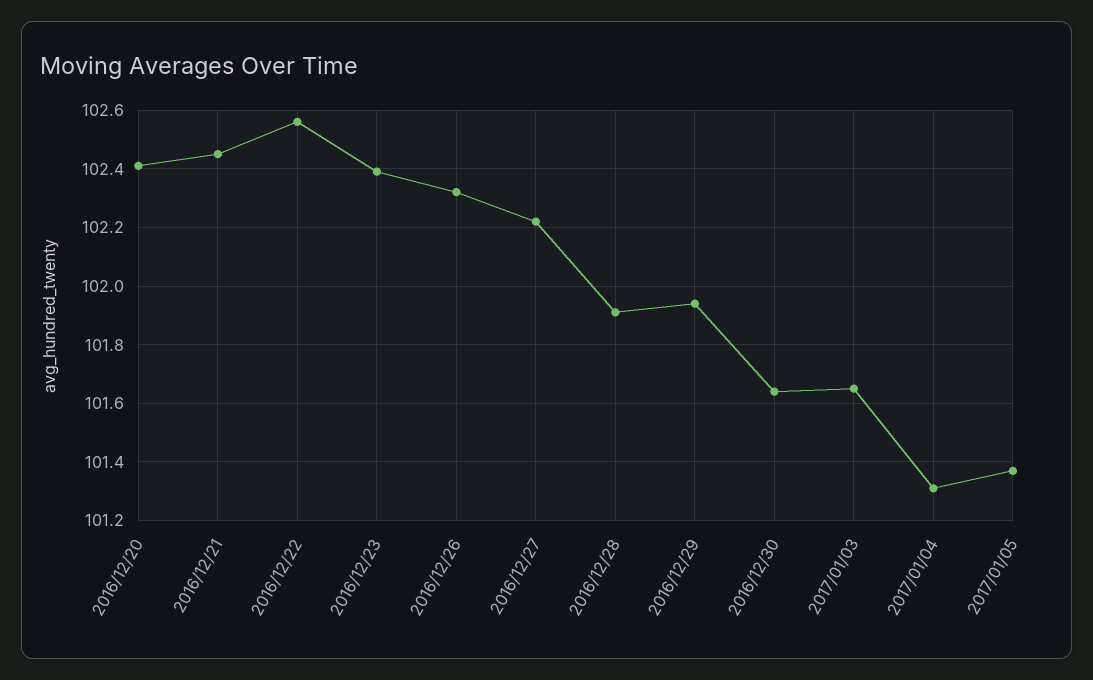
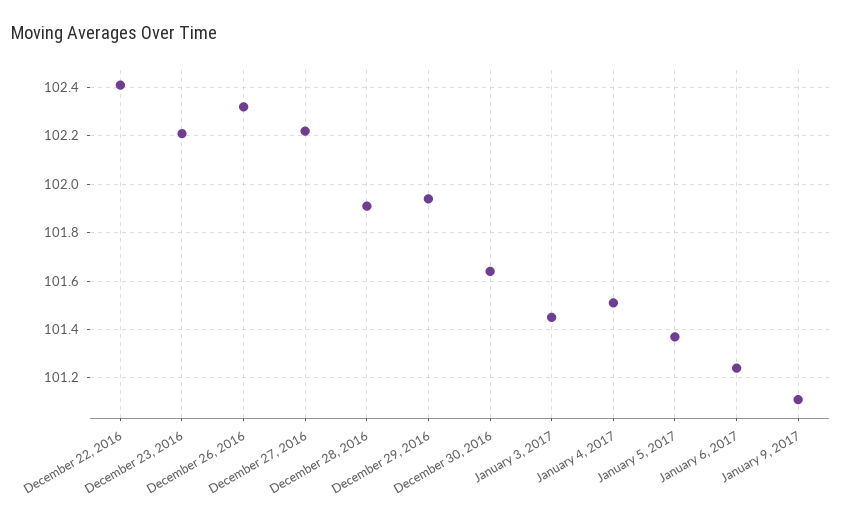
2016/12/20: 102.4 -> none
2016/12/21: 102.45 -> none
2016/12/22: 102.55 -> 102.4
2016/12/23: 102.4 -> 102.2
2017/01/03: 101.65 -> 101.45
2017/01/04: 101.3 -> 101.5
January 6, 2017: none -> 101.25
January 9, 2017: none -> 101.1

